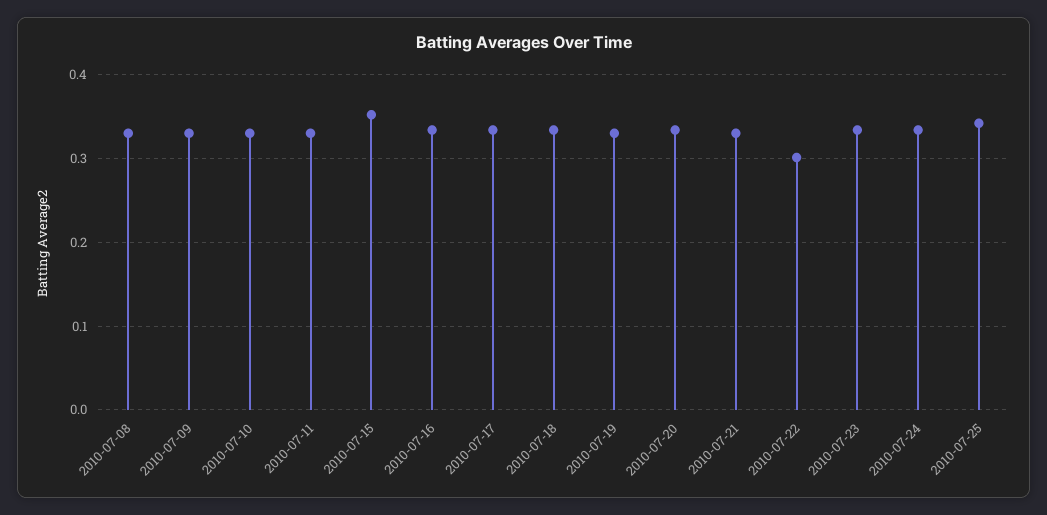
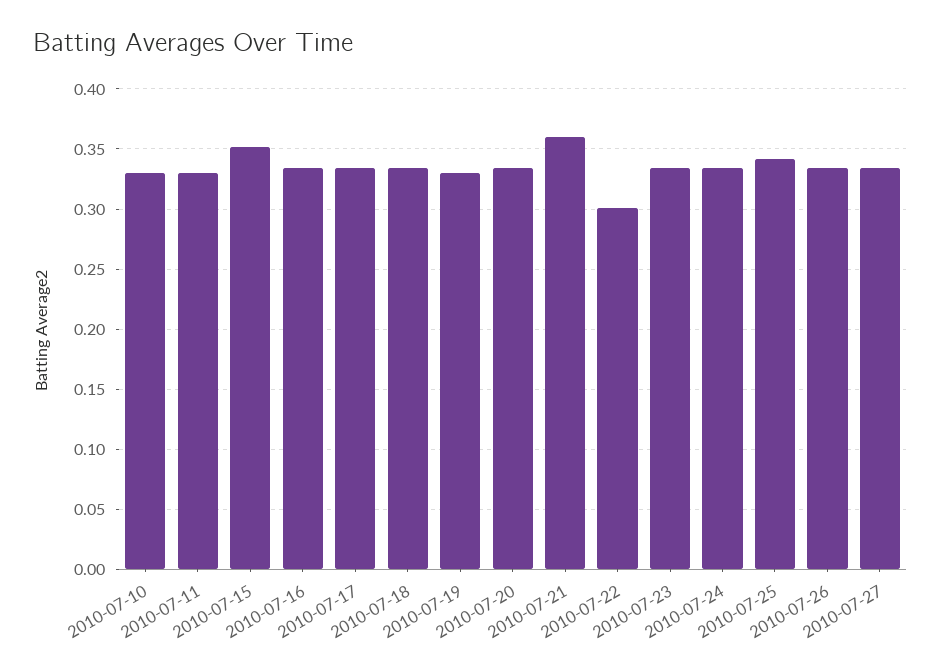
2010-07-08: 0.33 -> none
2010-07-09: 0.33 -> none
2010-07-21: 0.33 -> 0.36
2010-07-26: none -> 0.335
2010-07-27: none -> 0.335

